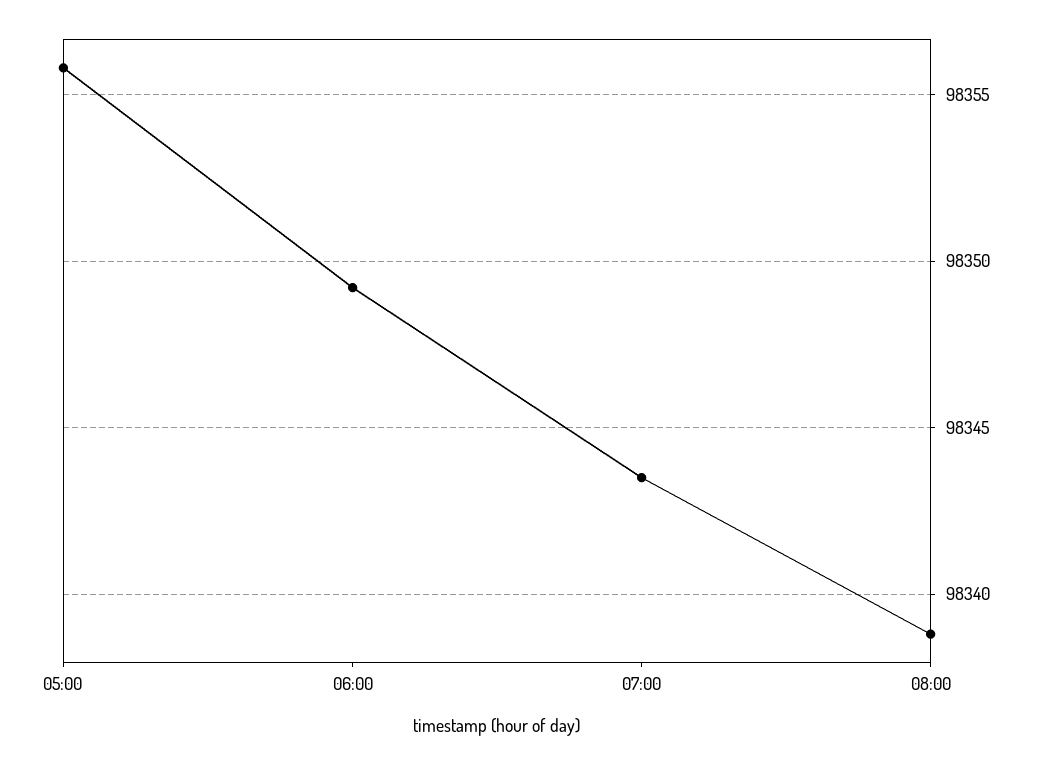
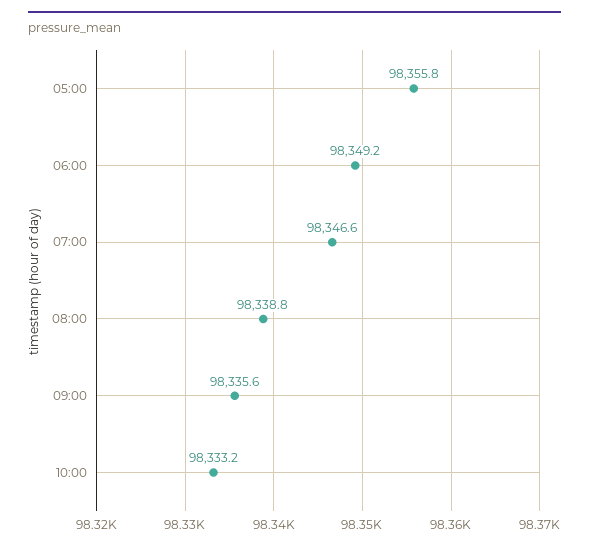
07:00: 98343.5 -> 98346.6
09:00: none -> 98335.6
10:00: none -> 98333.2

